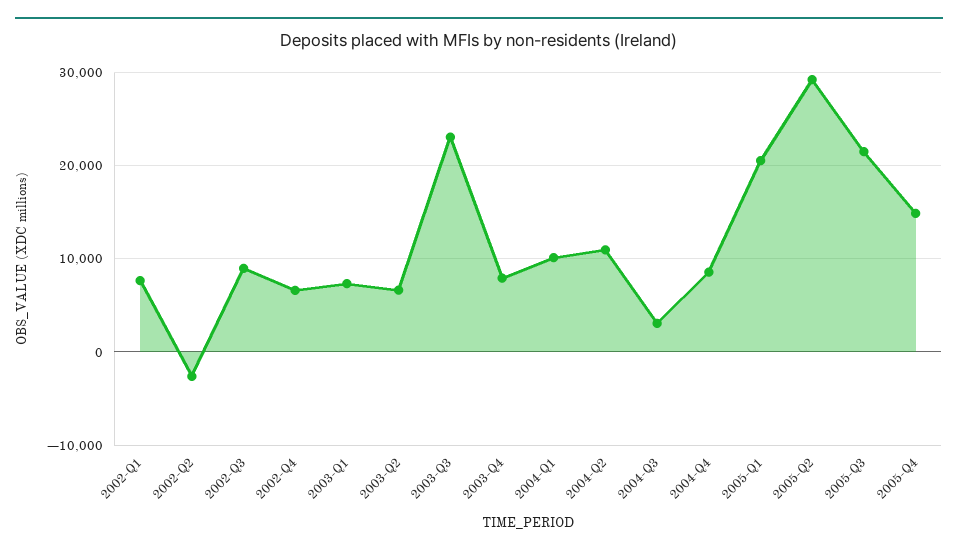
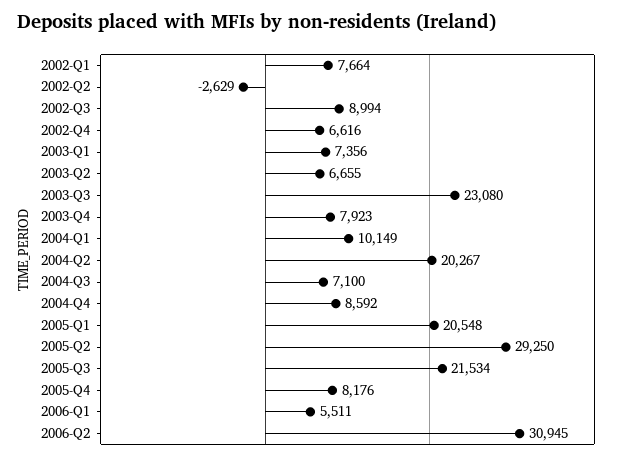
2004-Q2: 11000 -> 20267
2004-Q3: 3000 -> 7100
2005-Q4: 15000 -> 8176
2006-Q1: none -> 5511
2006-Q2: none -> 30945

